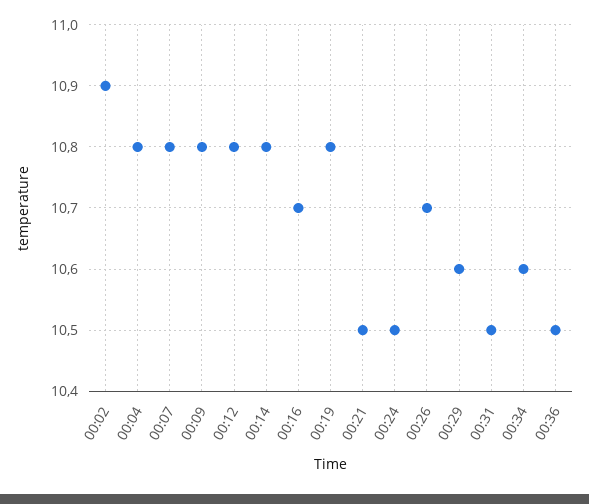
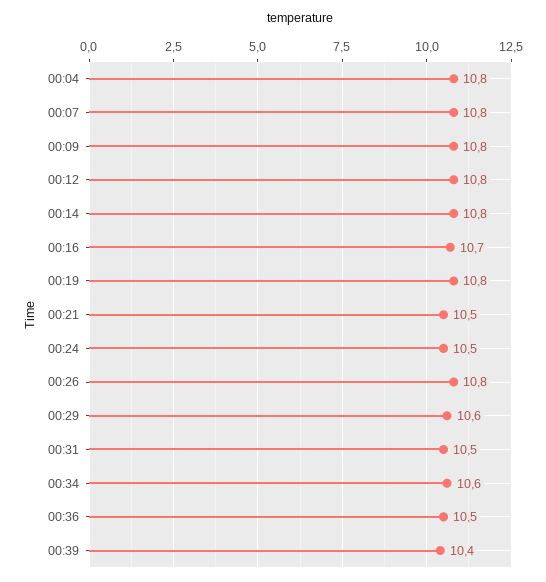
00:02: 10.9 -> none
00:26: 10.7 -> 10.8
00:39: none -> 10.4

